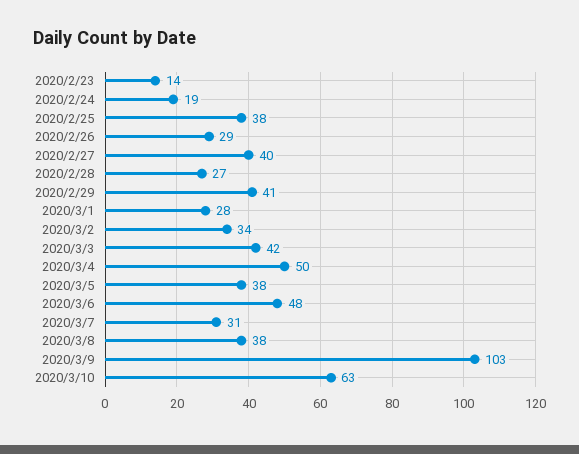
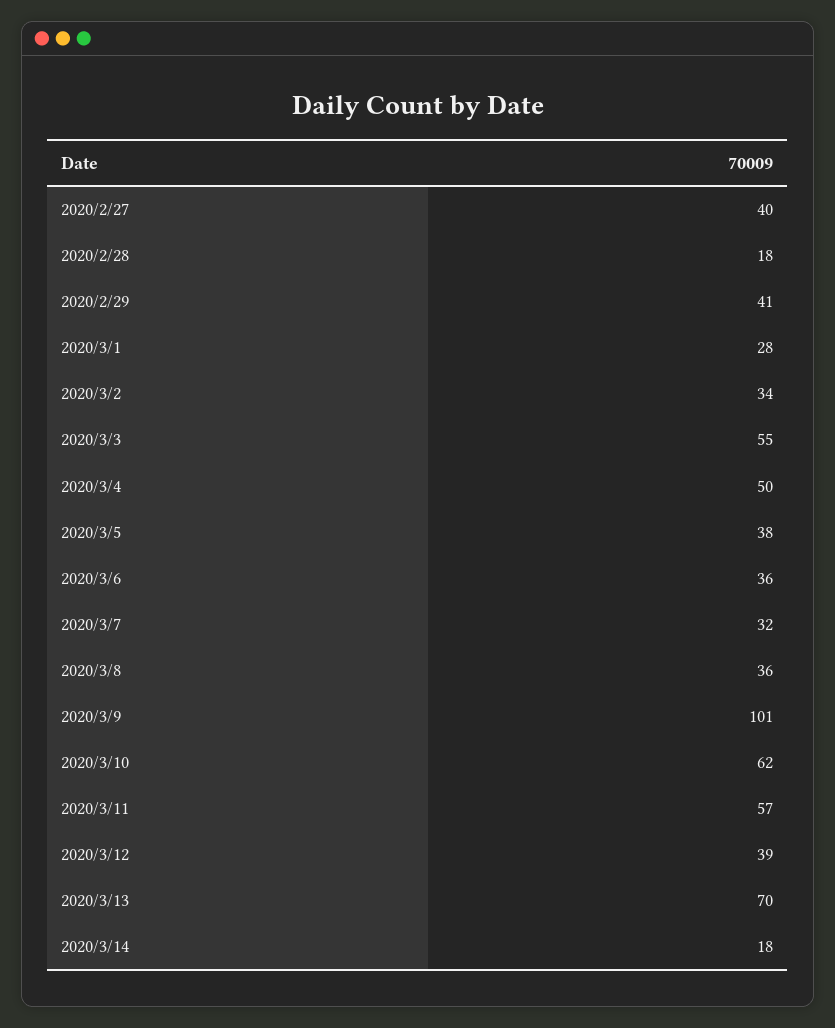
2020/2/23: 14 -> none
2020/2/24: 19 -> none
2020/2/25: 38 -> none
2020/2/26: 29 -> none
2020/2/28: 27 -> 18
2020/3/3: 42 -> 55
2020/3/6: 48 -> 36
2020/3/7: 31 -> 32
2020/3/8: 38 -> 36
2020/3/9: 103 -> 101
2020/3/10: 63 -> 62
2020/3/11: none -> 57
2020/3/12: none -> 39
2020/3/13: none -> 70
2020/3/14: none -> 18

